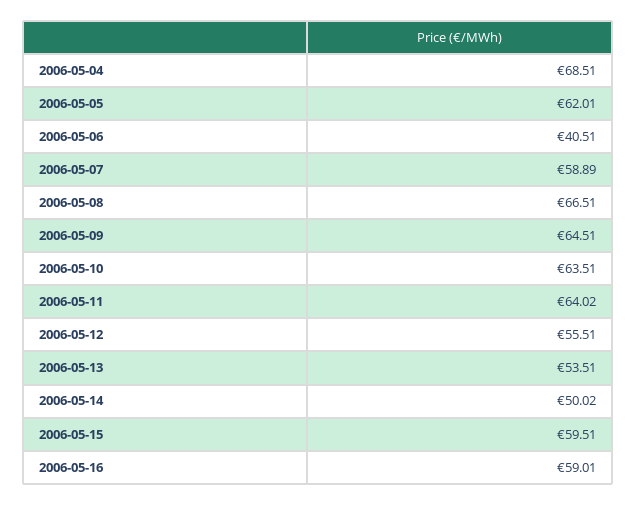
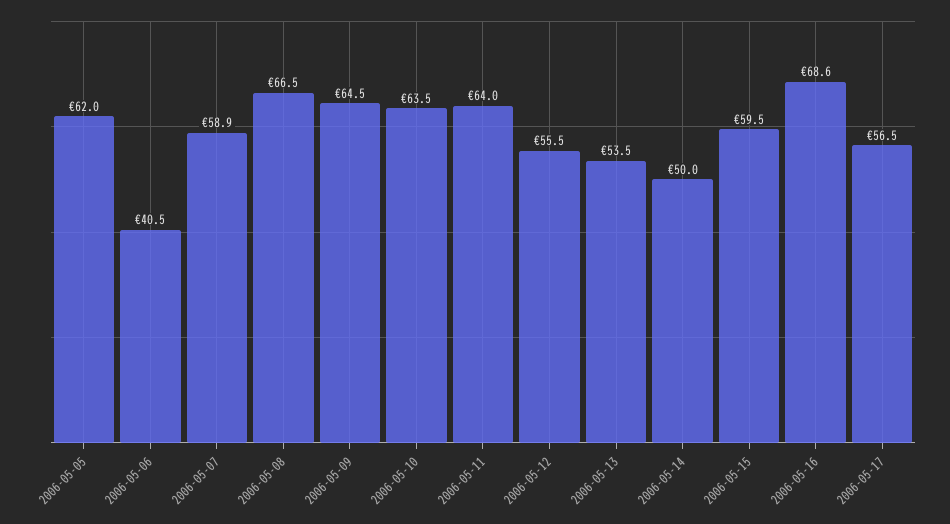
2006-05-04: 68.51 -> none
2006-05-16: 59.01 -> 68.6
2006-05-17: none -> 56.5

